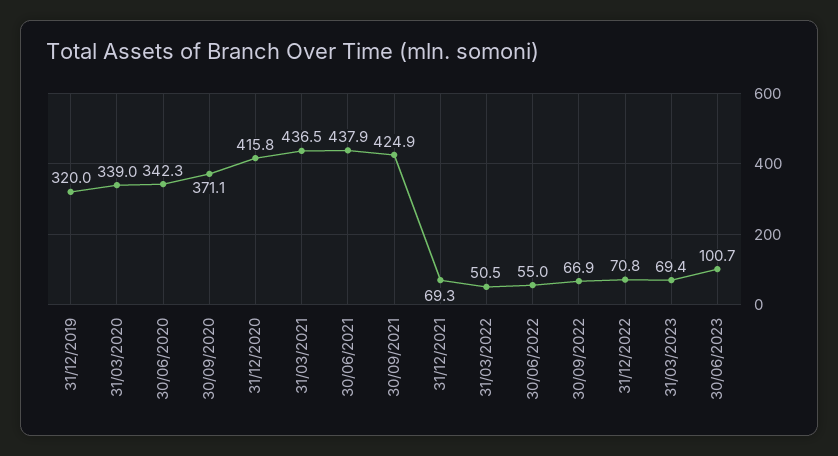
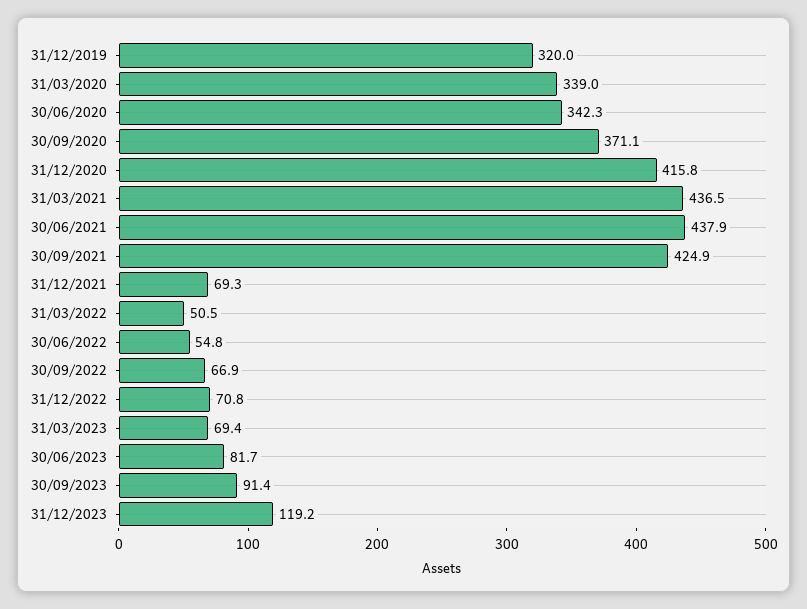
30/06/2022: 55 -> 54.8
30/06/2023: 100.7 -> 81.7
30/09/2023: none -> 91.4
31/12/2023: none -> 119.2

